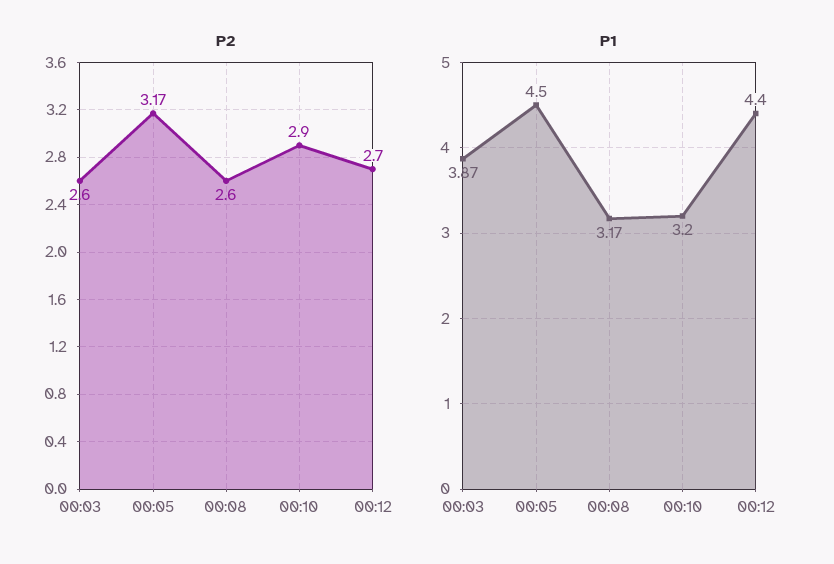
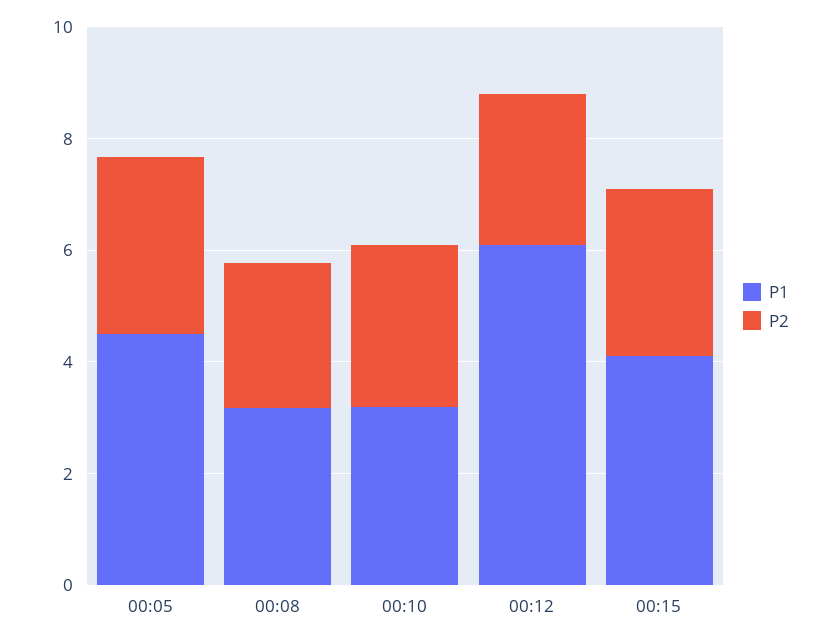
P2, 00:03: 2.6 -> none
P1, 00:03: 3.87 -> none
P1, 00:12: 4.4 -> 6
P1, 00:15: none -> 4
P2, 00:15: none -> 3

